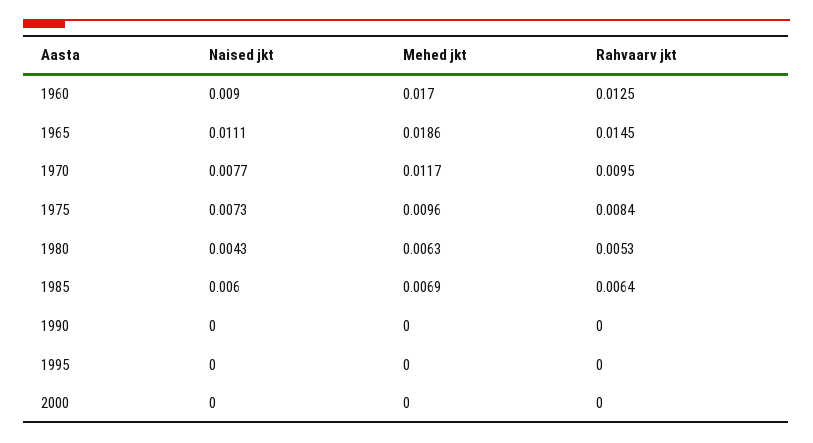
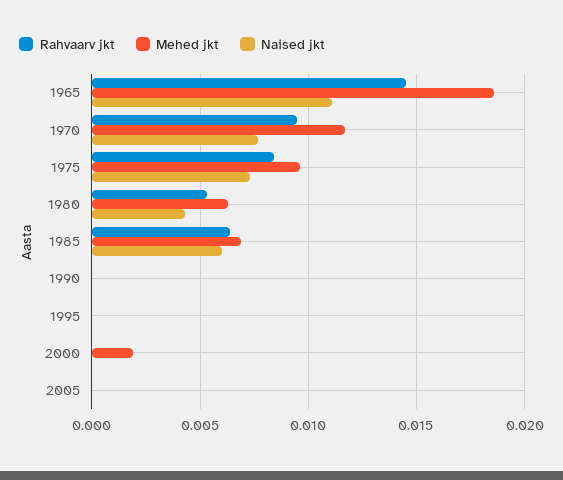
Naised jkt, 1960: 0.009 -> none
Mehed jkt, 1960: 0.017 -> none
Rahvaarv jkt, 1960: 0.0125 -> none
Mehed jkt, 2000: 0 -> 0.002
Rahvaarv jkt, 2005: none -> 0
Mehed jkt, 2005: none -> 0
Naised jkt, 2005: none -> 0

